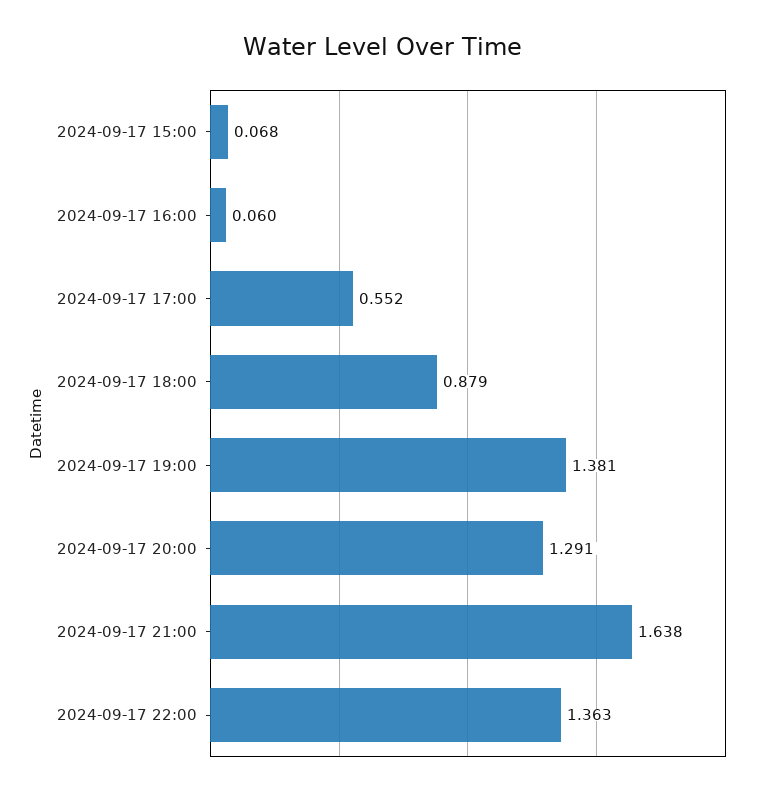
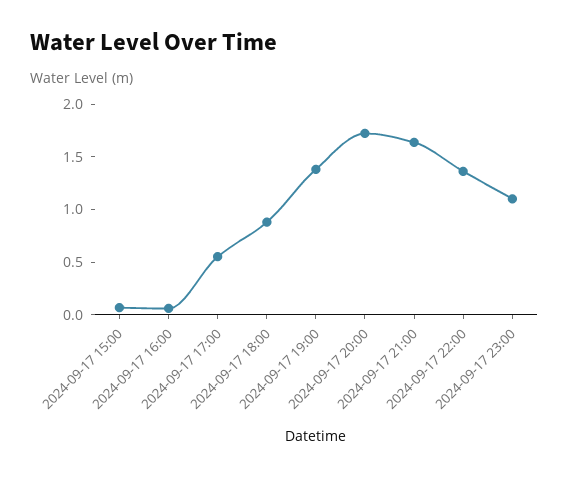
2024-09-17 20:00: 1.291 -> 1.7
2024-09-17 23:00: none -> 1.1

